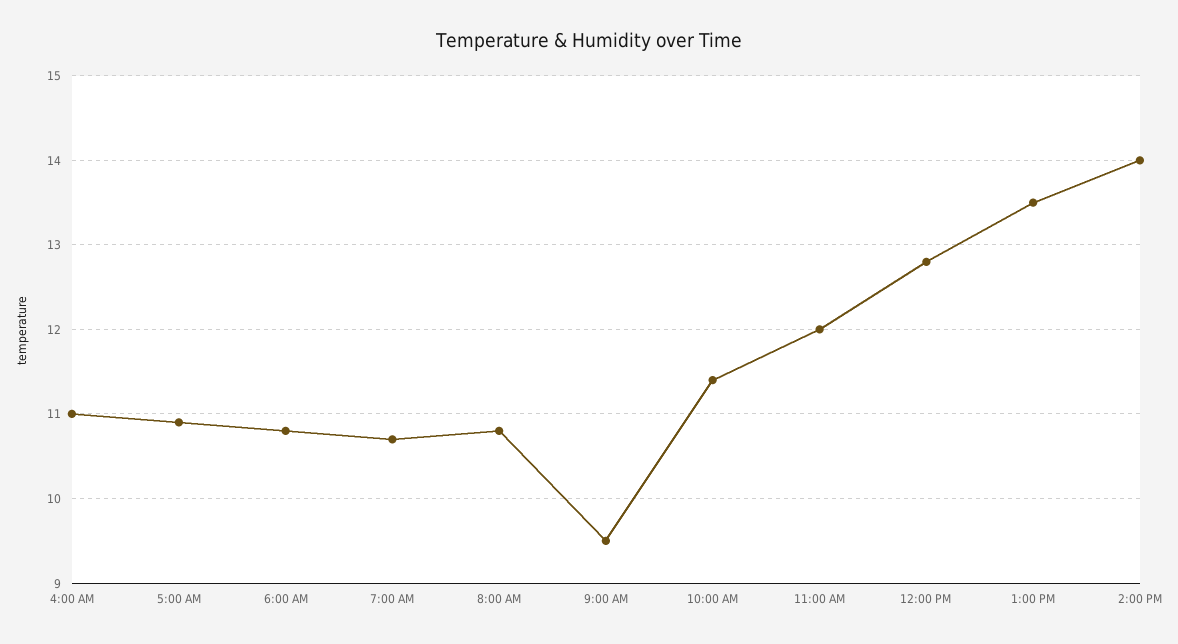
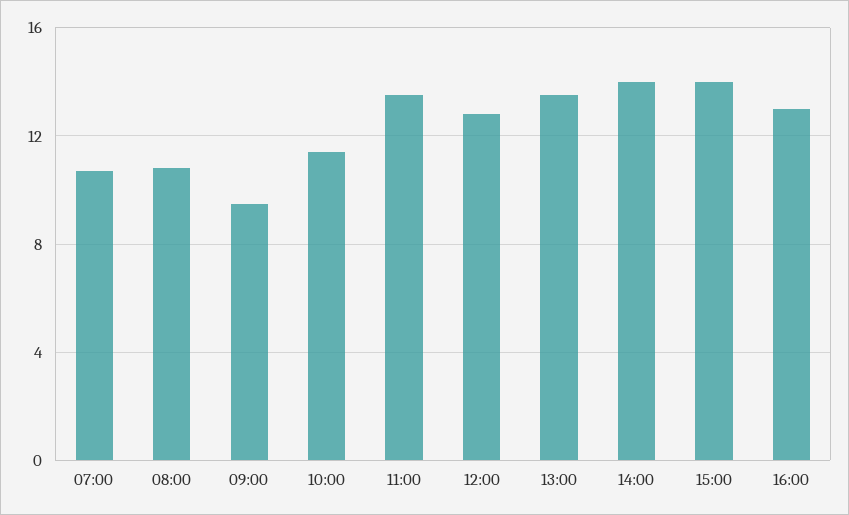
4:00 AM: 11 -> none
5:00 AM: 10.9 -> none
6:00 AM: 10.8 -> none
11:00 AM: 12 -> 13.5
15:00: none -> 14
16:00: none -> 13

